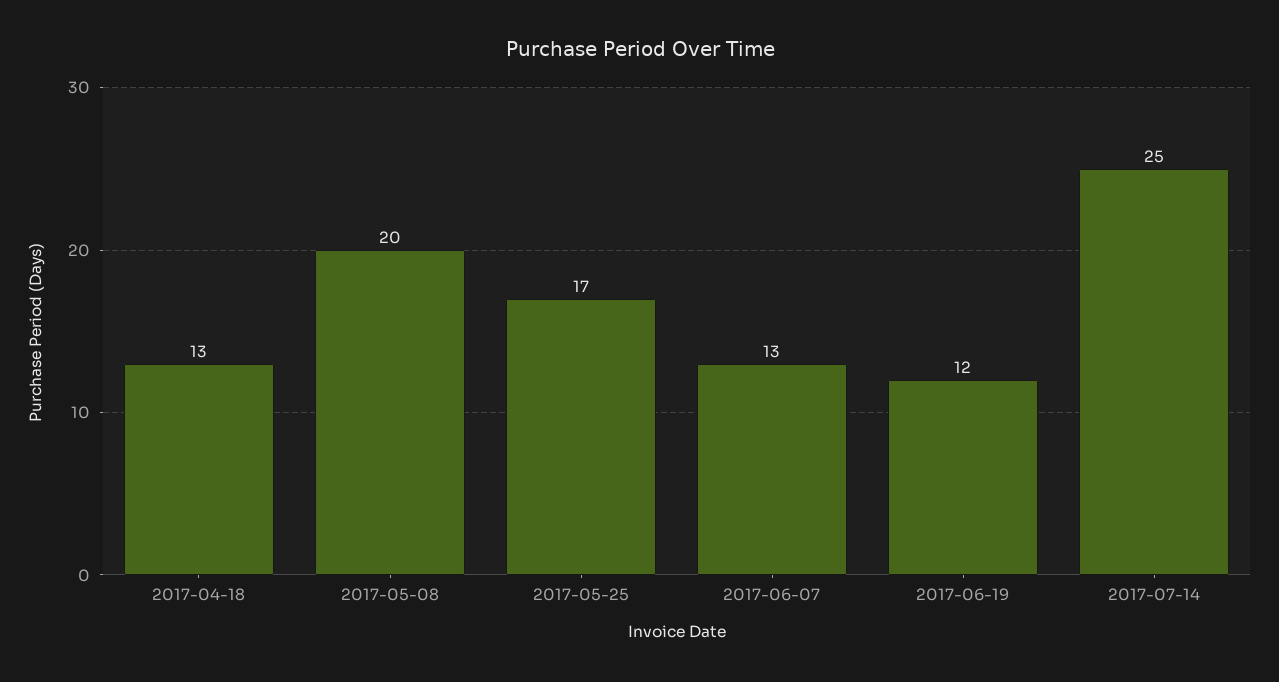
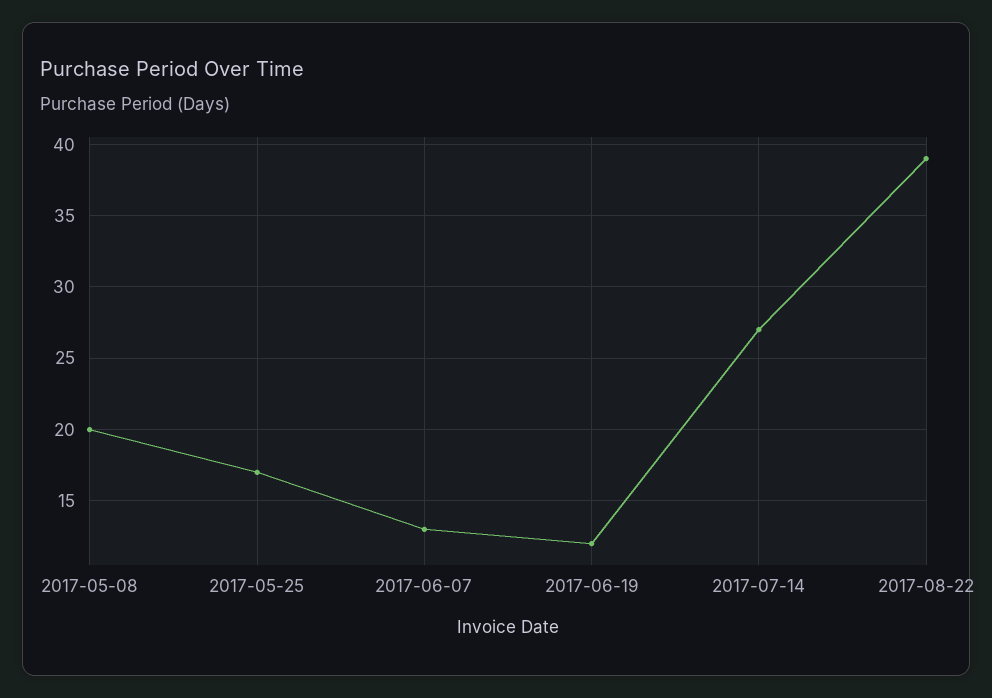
2017-04-18: 13 -> none
2017-07-14: 25 -> 27
2017-08-22: none -> 39

